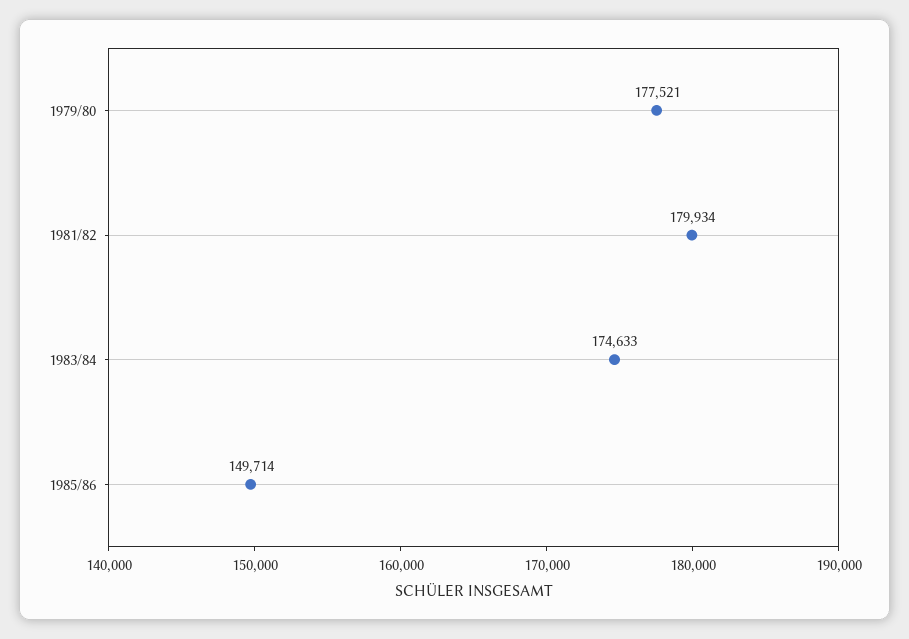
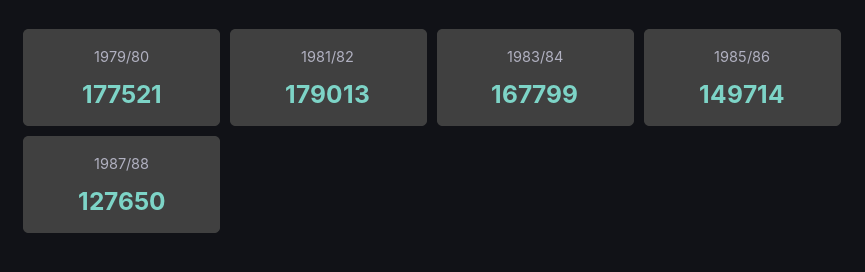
1981/82: 179934 -> 179013
1983/84: 174633 -> 167799
1987/88: none -> 127650

